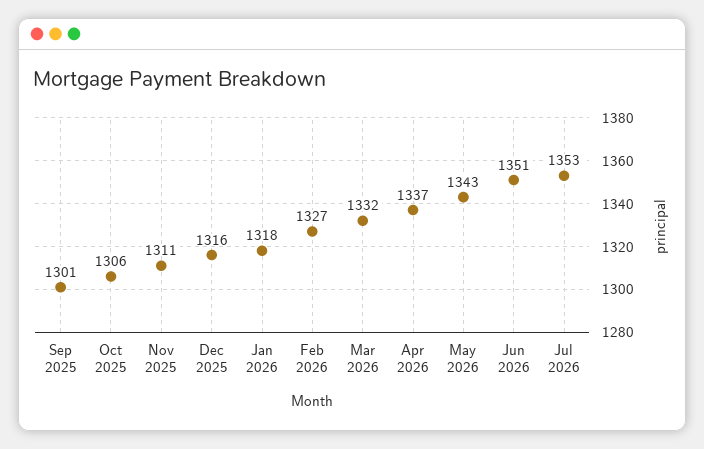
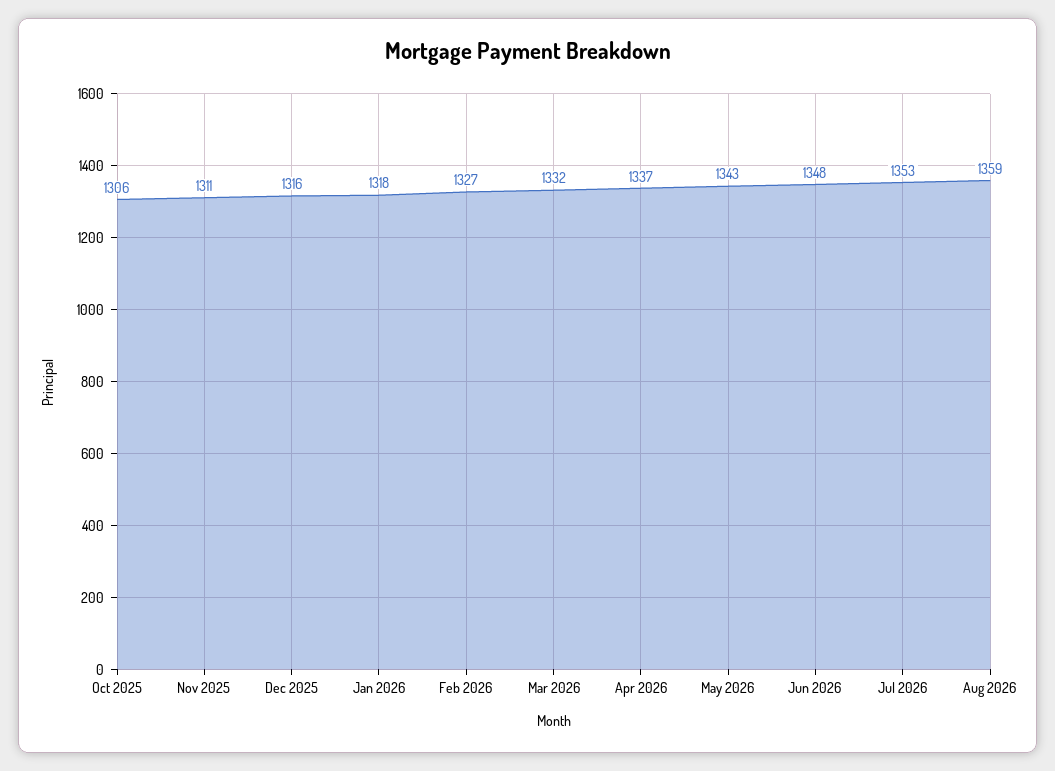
Sep 2025: 1301 -> none
Jun 2026: 1351 -> 1348
Aug 2026: none -> 1359

